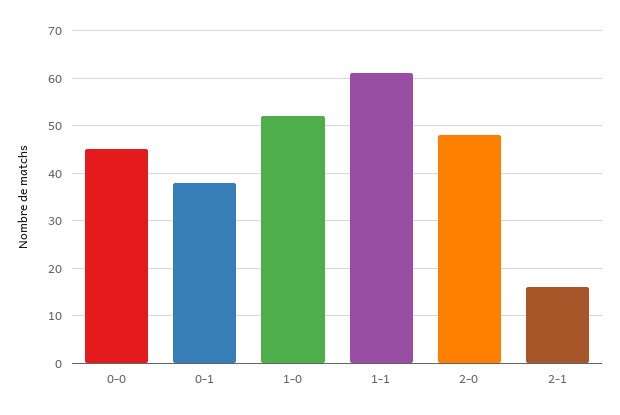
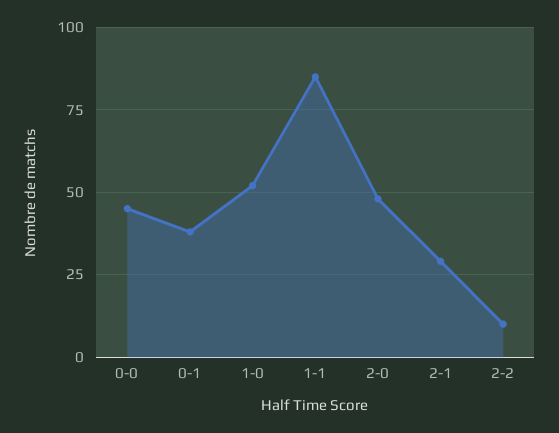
1-1: 60 -> 85
2-1: 15 -> 30
2-2: none -> 10

